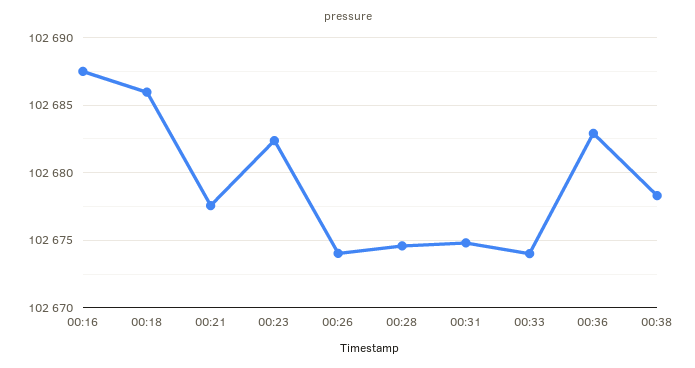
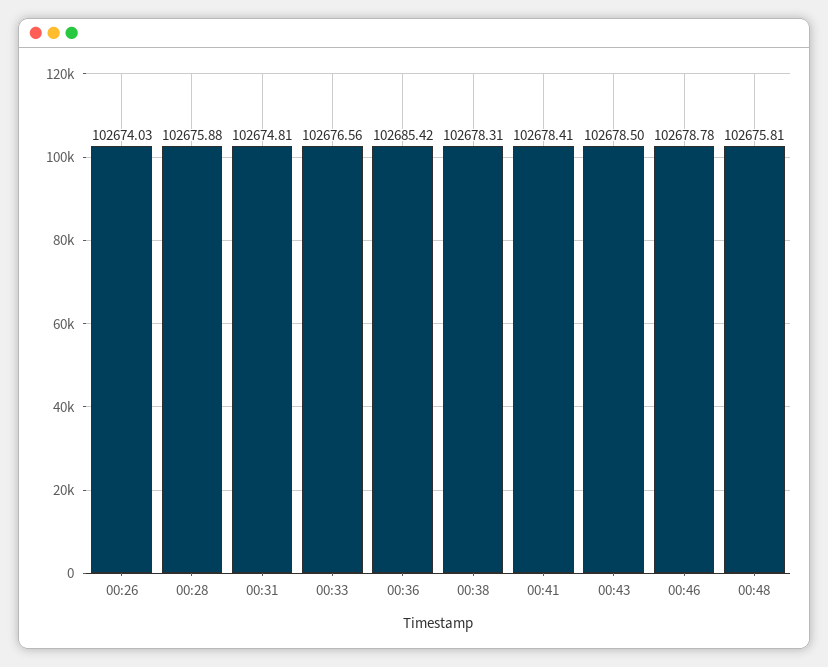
00:16: 102687.5 -> none
00:18: 102686 -> none
00:21: 102677.5 -> none
00:23: 102682.5 -> none
00:28: 102674.5 -> 102675.88
00:33: 102674 -> 102676.56
00:36: 102683 -> 102685.42
00:41: none -> 102678.41
00:43: none -> 102678.5
00:46: none -> 102678.78
00:48: none -> 102675.81

